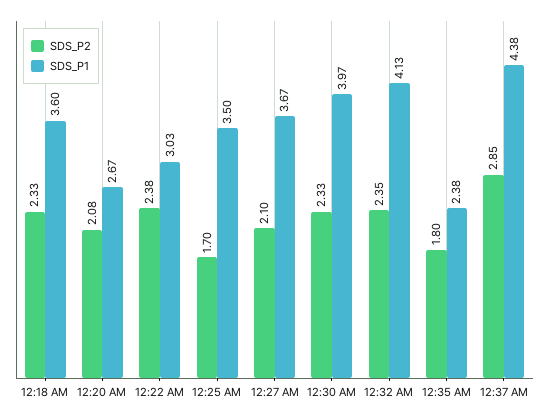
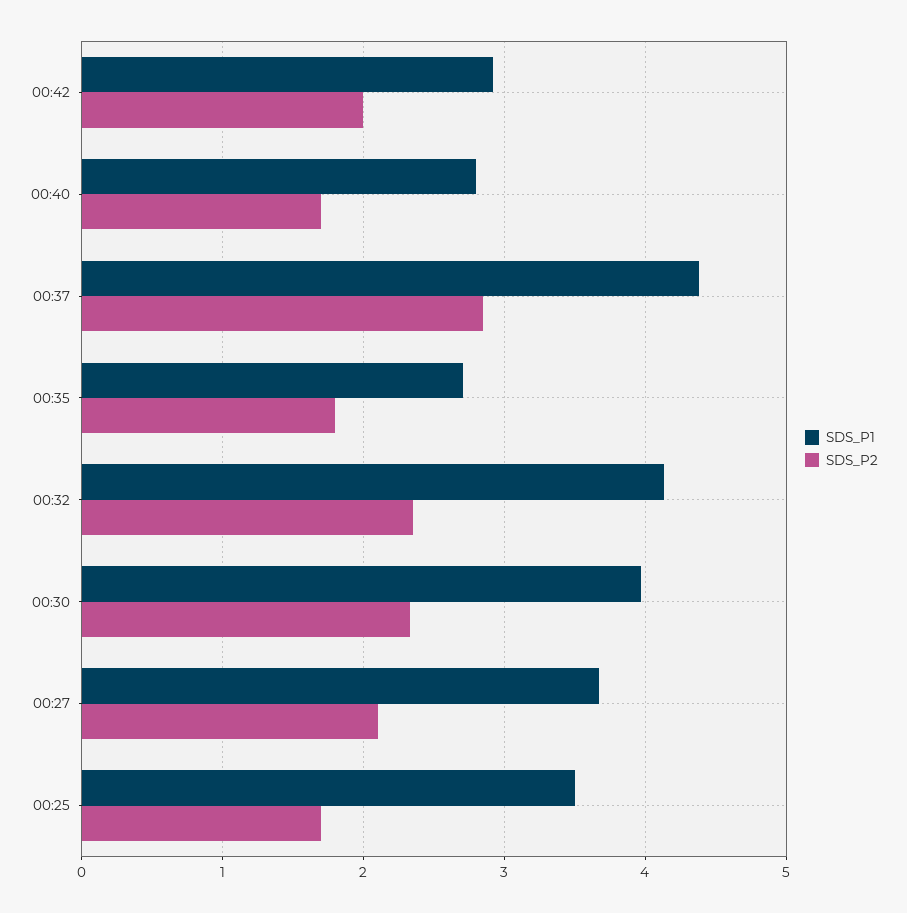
SDS_P2, 12:18 AM: 2.33 -> none
SDS_P1, 12:18 AM: 3.6 -> none
SDS_P2, 12:20 AM: 2.08 -> none
SDS_P1, 12:20 AM: 2.67 -> none
SDS_P2, 12:22 AM: 2.38 -> none
SDS_P1, 12:22 AM: 3.03 -> none
SDS_P1, 12:35 AM: 2.38 -> 2.7
SDS_P1, 00:42: none -> 2.9
SDS_P2, 00:42: none -> 2
SDS_P1, 00:40: none -> 2.8
SDS_P2, 00:40: none -> 1.7

